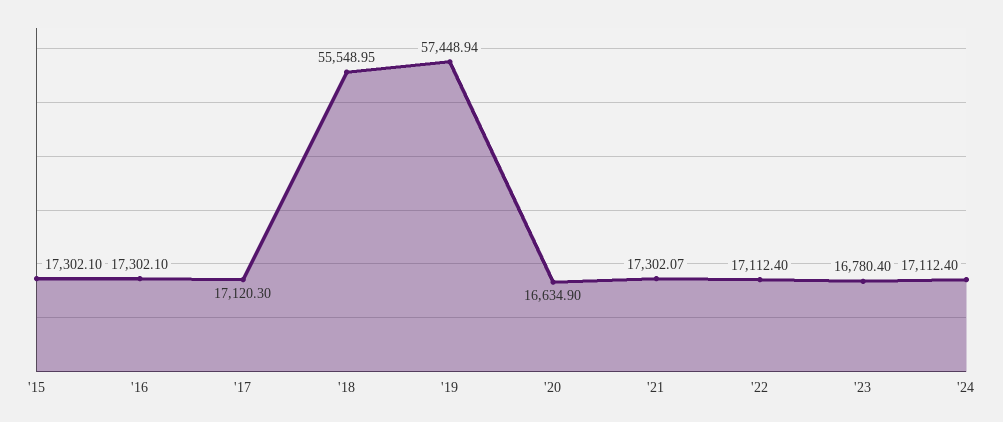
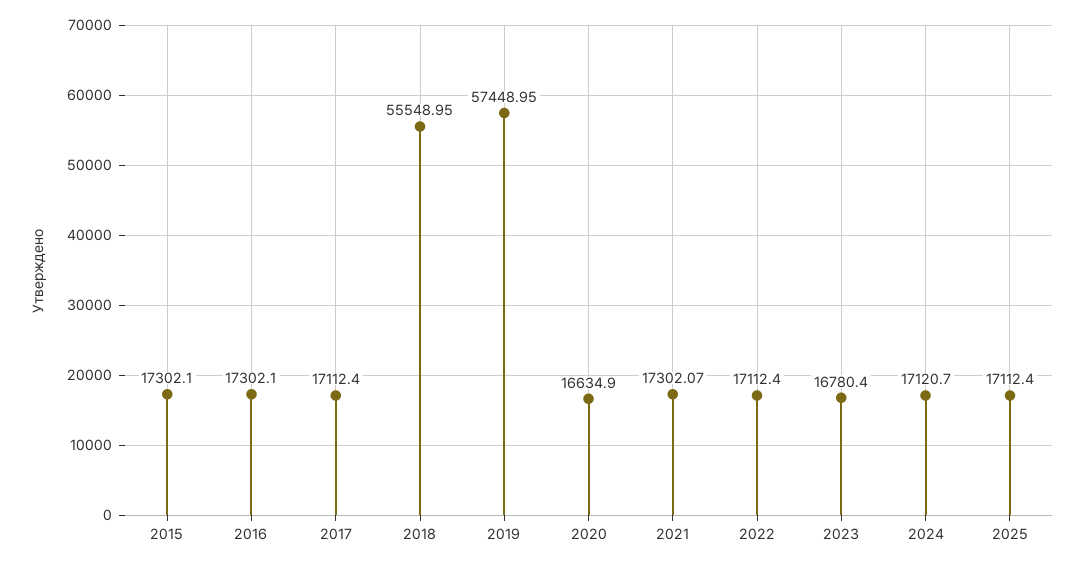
'17: 17120.3 -> 17112.4
'19: 57448.94 -> 57448.95
'24: 17112.4 -> 17120.7
2025: none -> 17112.4

